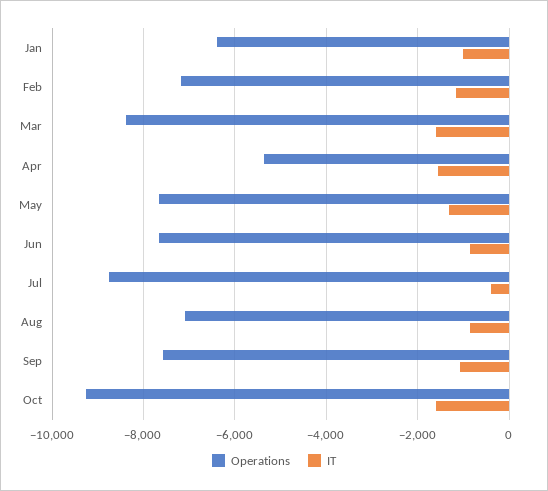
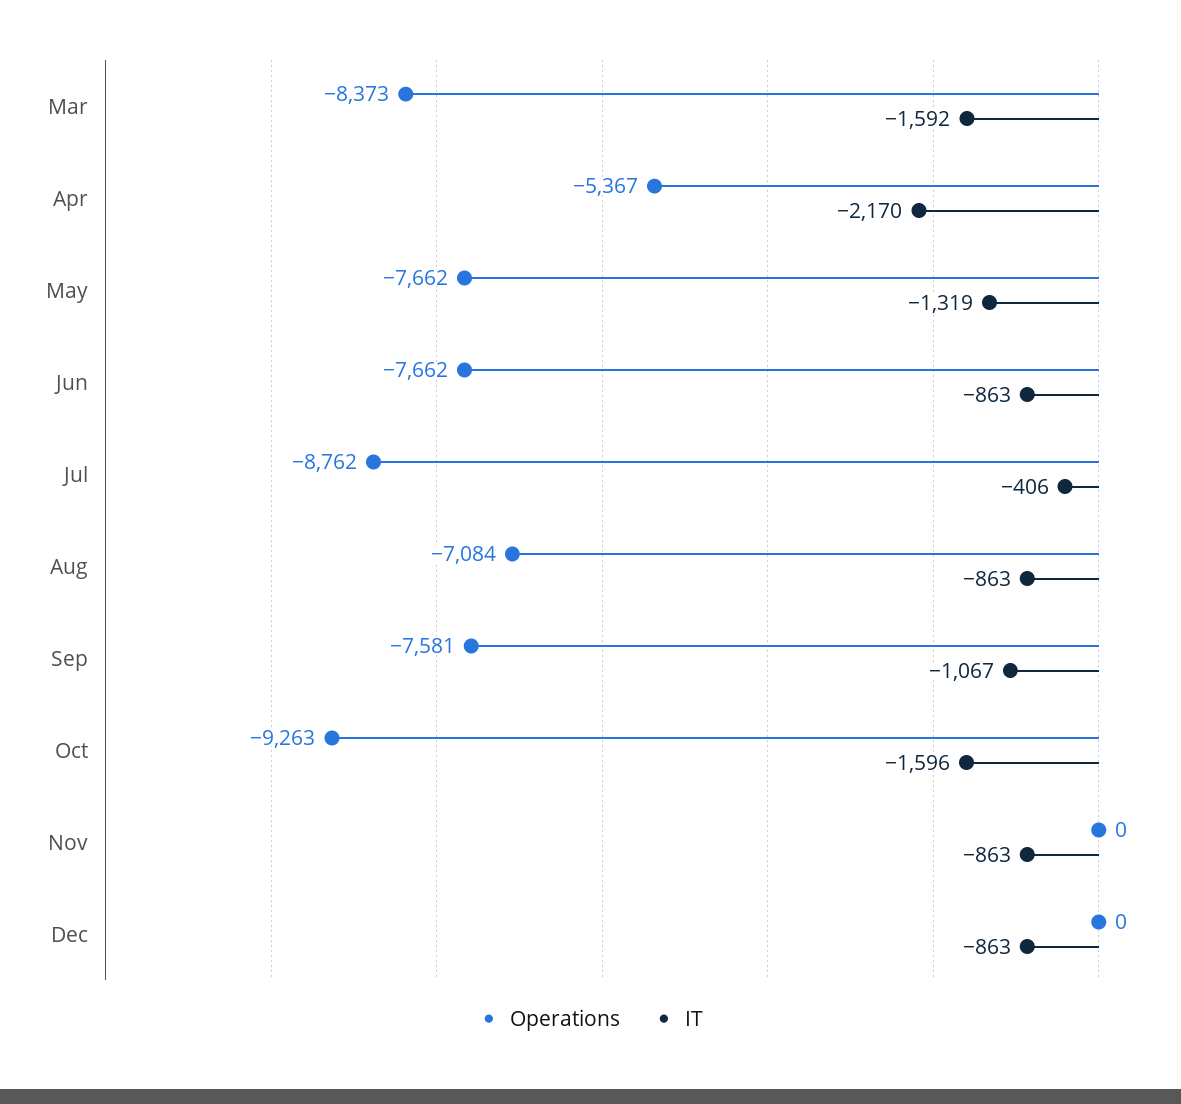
Operations, Jan: -6400 -> none
IT, Jan: -1000 -> none
Operations, Feb: -7200 -> none
IT, Feb: -1200 -> none
IT, Apr: -1600 -> -2170
Operations, Nov: none -> 0
IT, Nov: none -> -863
Operations, Dec: none -> 0
IT, Dec: none -> -863

